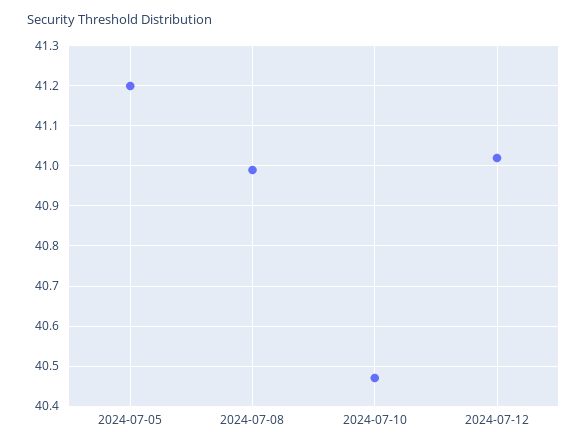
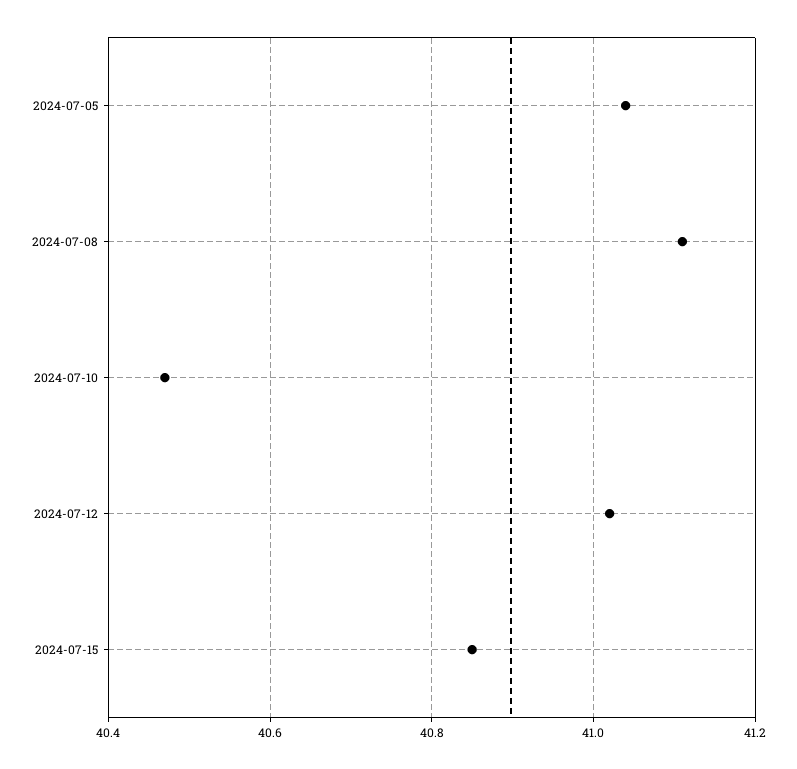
2024-07-05: 41.2 -> 41.05
2024-07-08: 41 -> 41.1
2024-07-15: none -> 40.85

